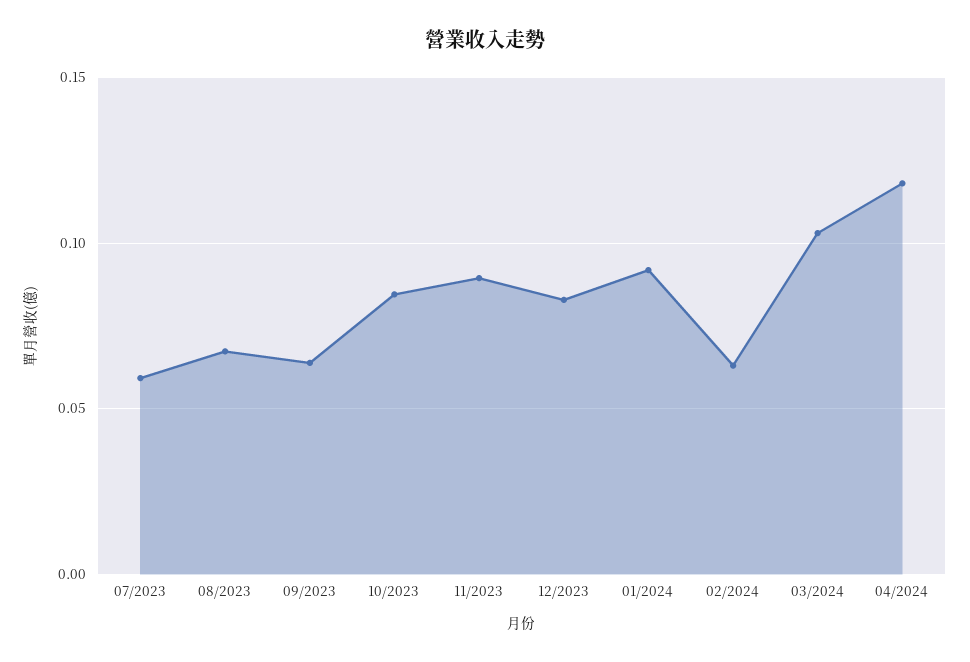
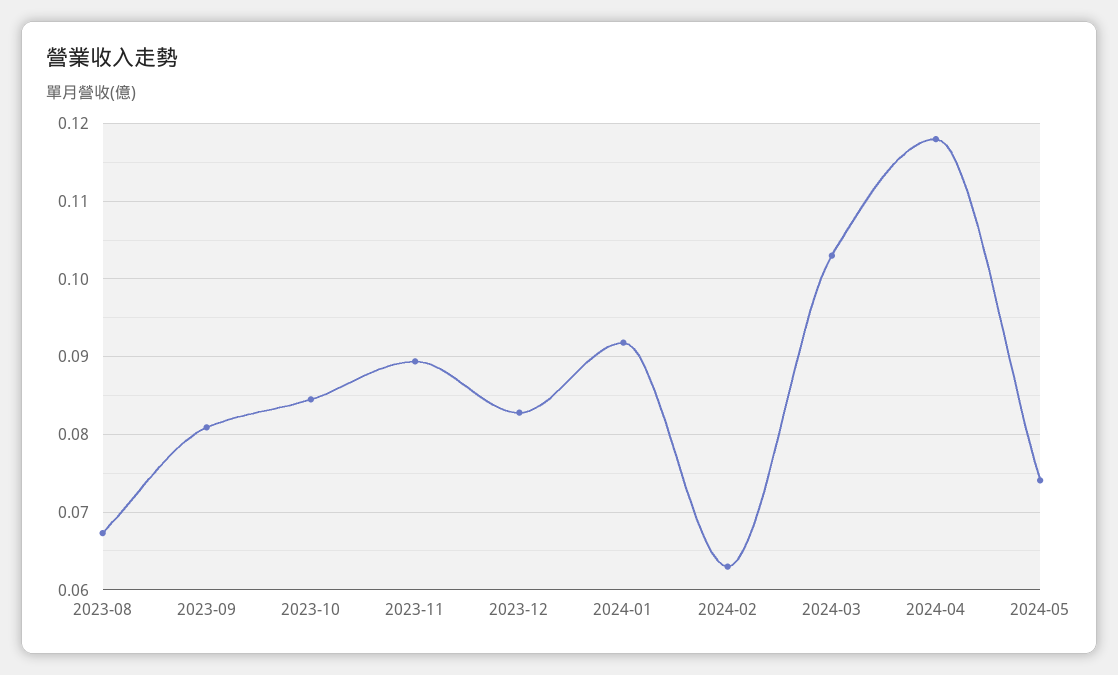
07/2023: 0.06 -> none
09/2023: 0.065 -> 0.081
2024-05: none -> 0.074

